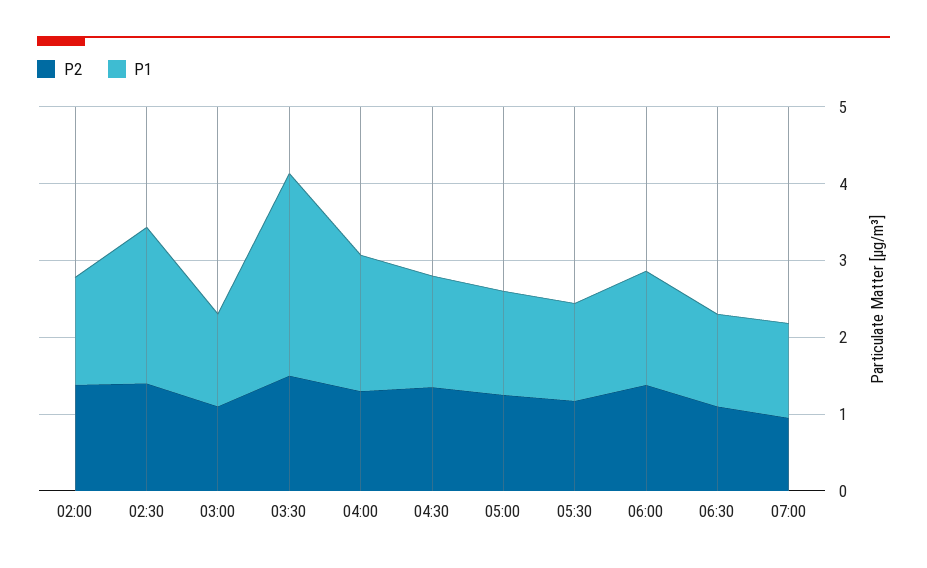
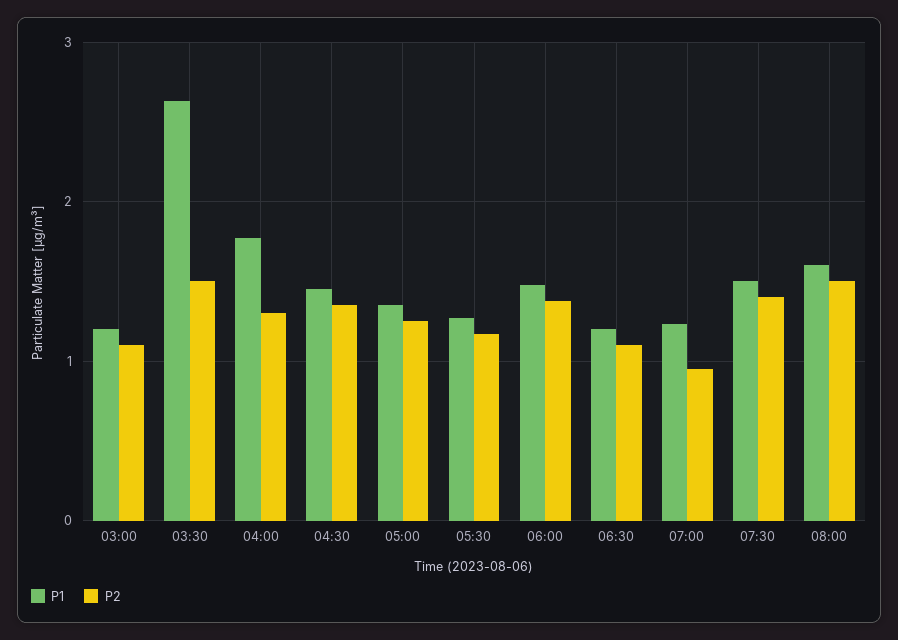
P2, 02:00: 1.4 -> none
P1, 02:00: 1.4 -> none
P2, 02:30: 1.4 -> none
P1, 02:30: 2 -> none
P1, 07:30: none -> 1.5
P2, 07:30: none -> 1.4
P1, 08:00: none -> 1.6
P2, 08:00: none -> 1.5

